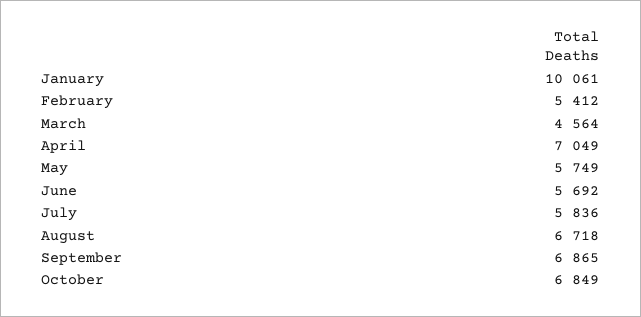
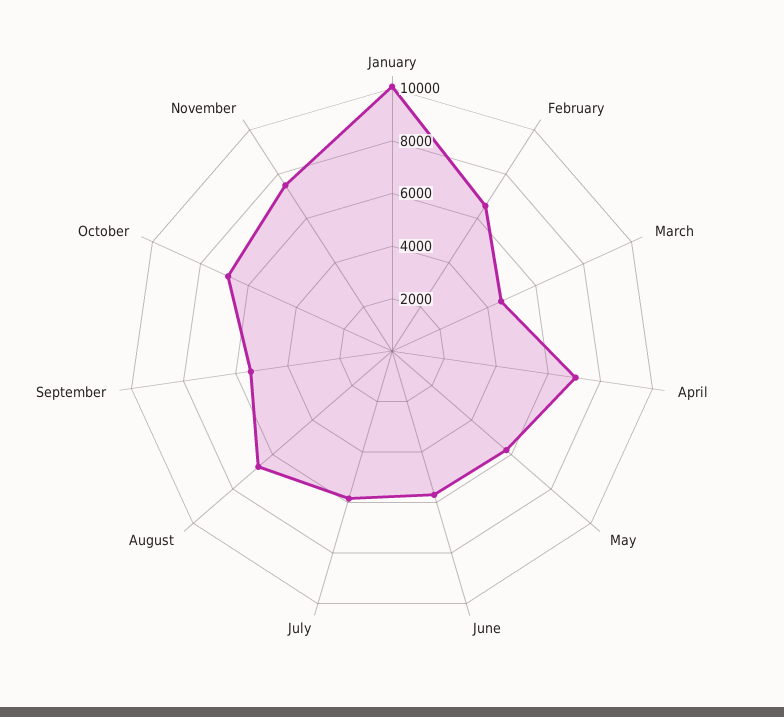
February: 5412 -> 6500
September: 6865 -> 5500
November: none -> 7500

